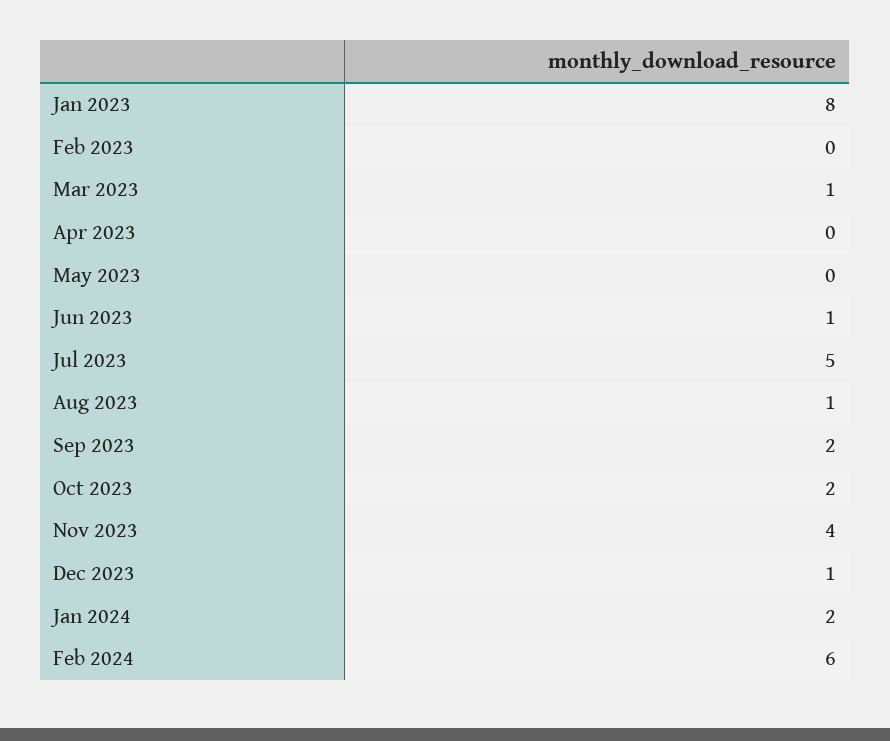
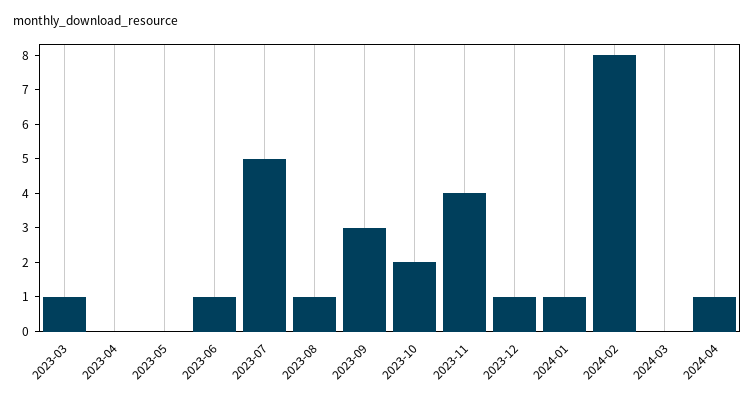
Jan 2023: 8 -> none
Feb 2023: 0 -> none
Sep 2023: 2 -> 3
Jan 2024: 2 -> 1
Feb 2024: 6 -> 8
2024-03: none -> 0
2024-04: none -> 1

